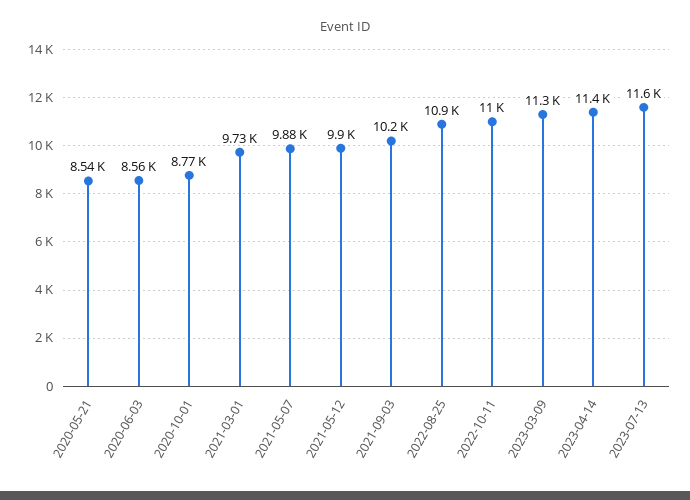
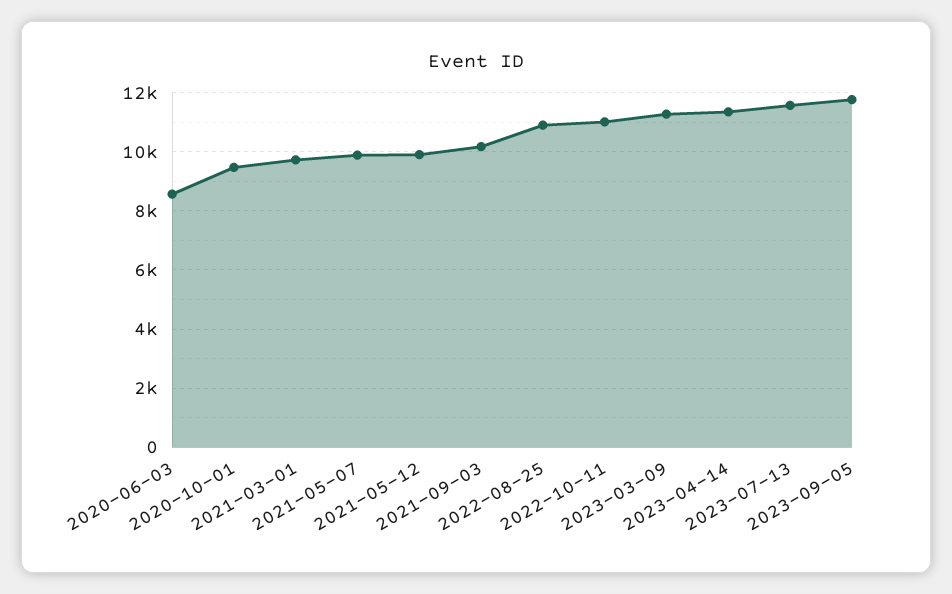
2020-05-21: 8540 -> none
2020-10-01: 8770 -> 9500
2023-09-05: none -> 11750

